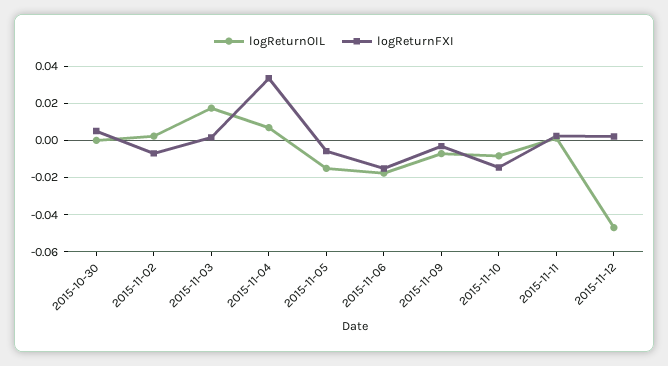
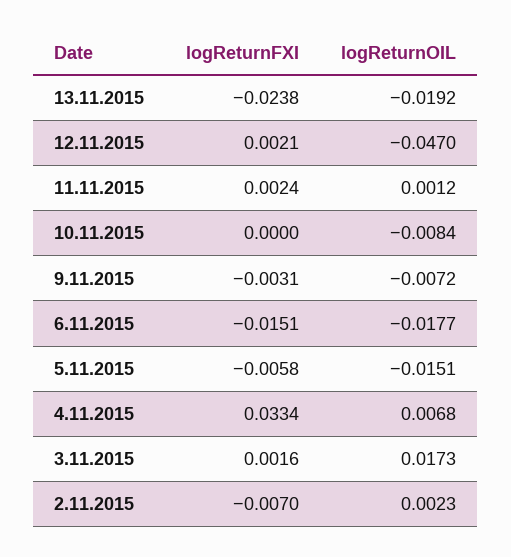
logReturnOIL, 2015-10-30: 0 -> none
logReturnFXI, 2015-10-30: 0.005 -> none
logReturnFXI, 2015-11-10: -0.015 -> 0
logReturnFXI, 13.11.2015: none -> -0.0238
logReturnOIL, 13.11.2015: none -> -0.0192

